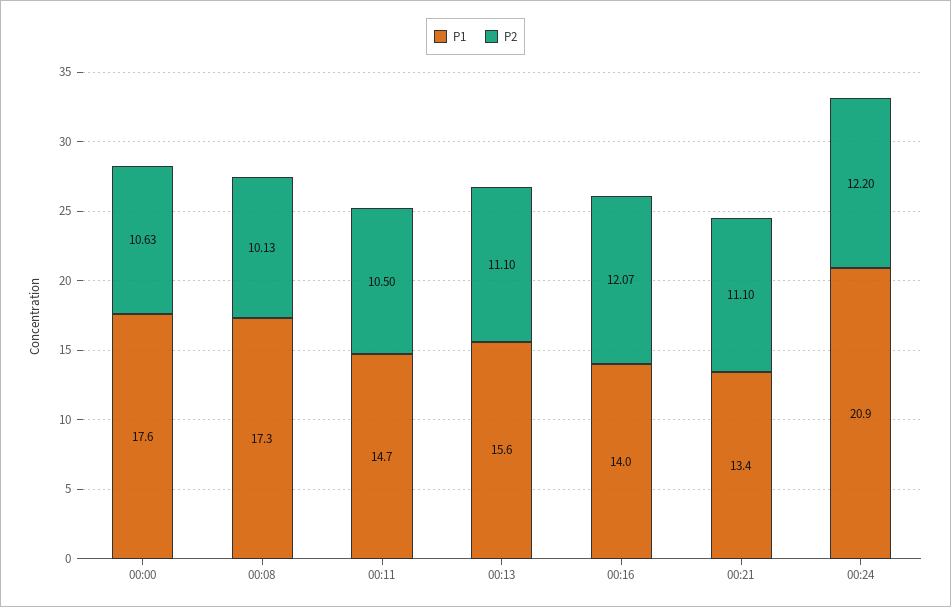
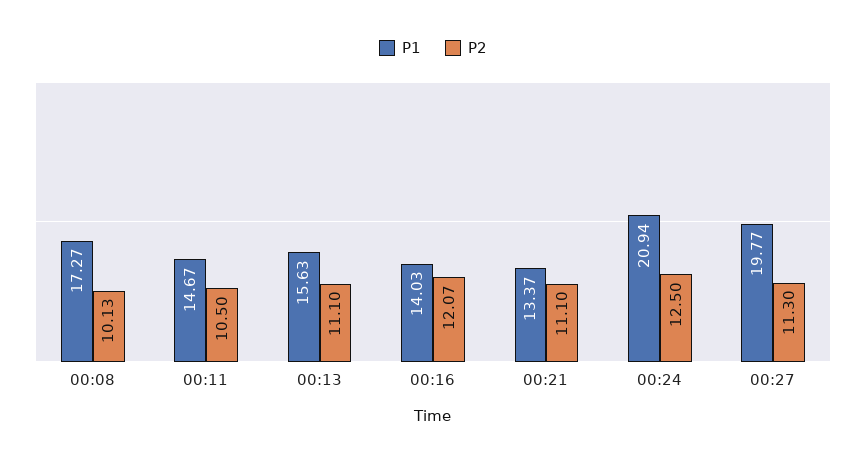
P1, 00:00: 17.6 -> none
P2, 00:00: 10.63 -> none
P2, 00:24: 12.2 -> 12.5
P1, 00:27: none -> 19.77
P2, 00:27: none -> 11.3

